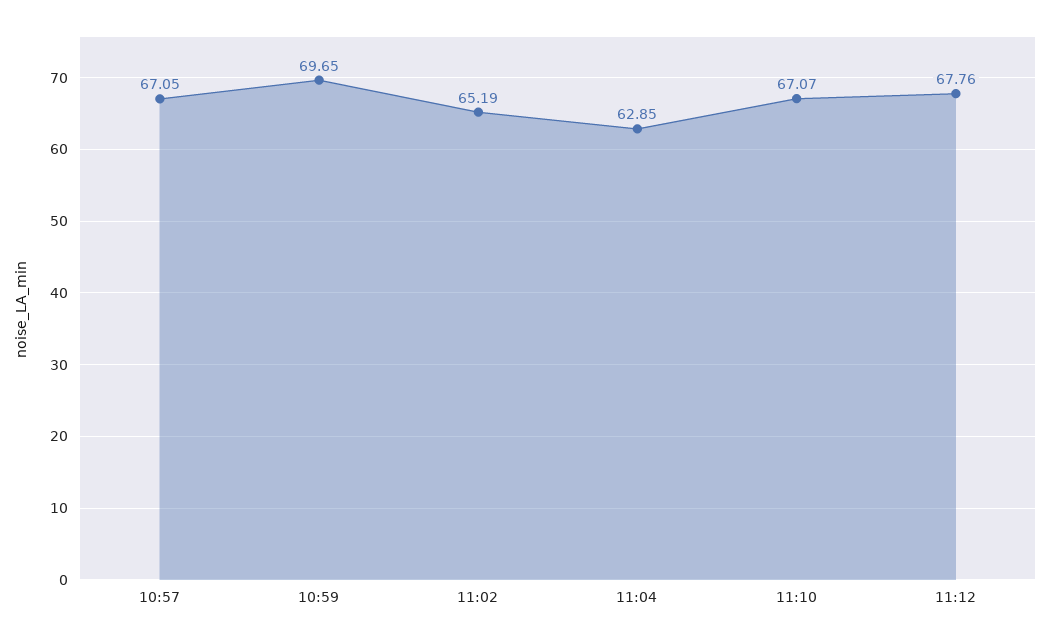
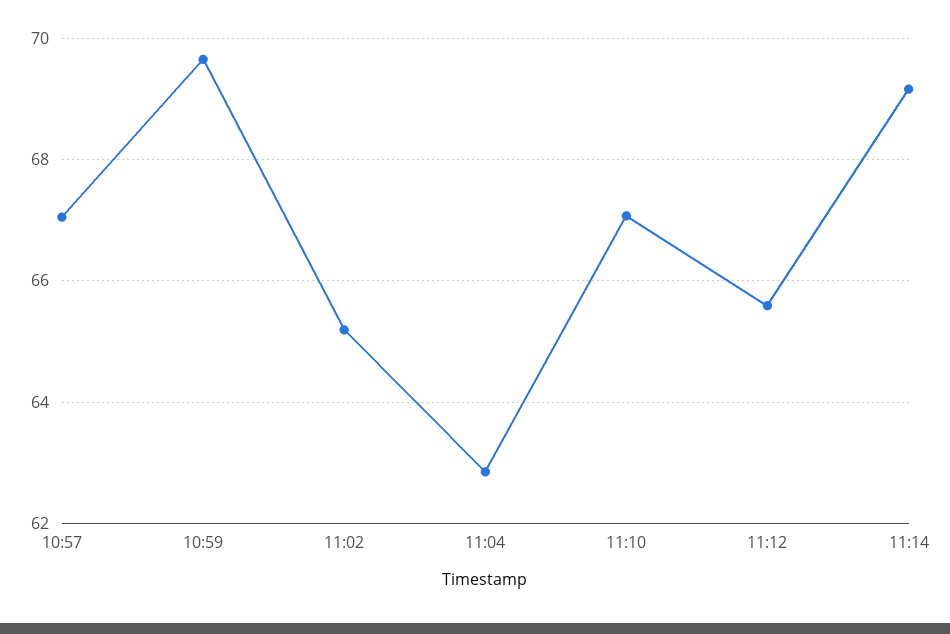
11:12: 67.76 -> 65.6
11:14: none -> 69.2

